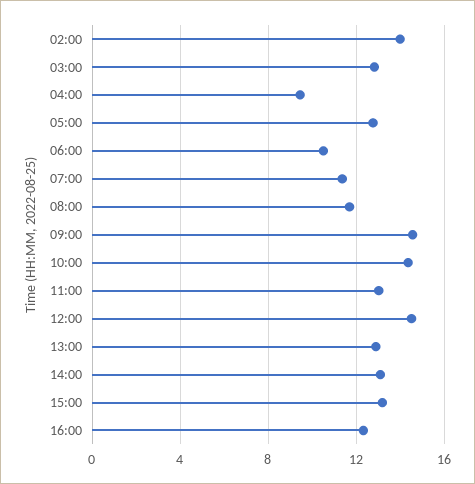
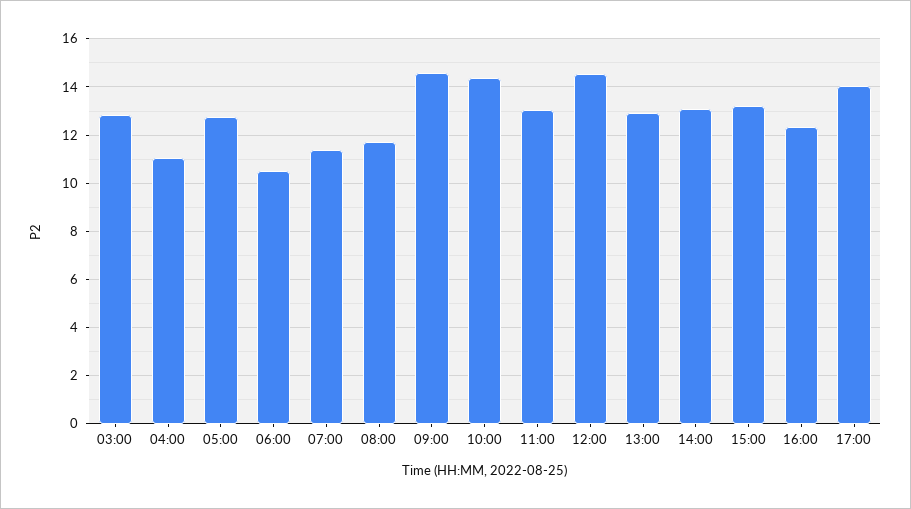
02:00: 14 -> none
04:00: 9.5 -> 11
17:00: none -> 14

